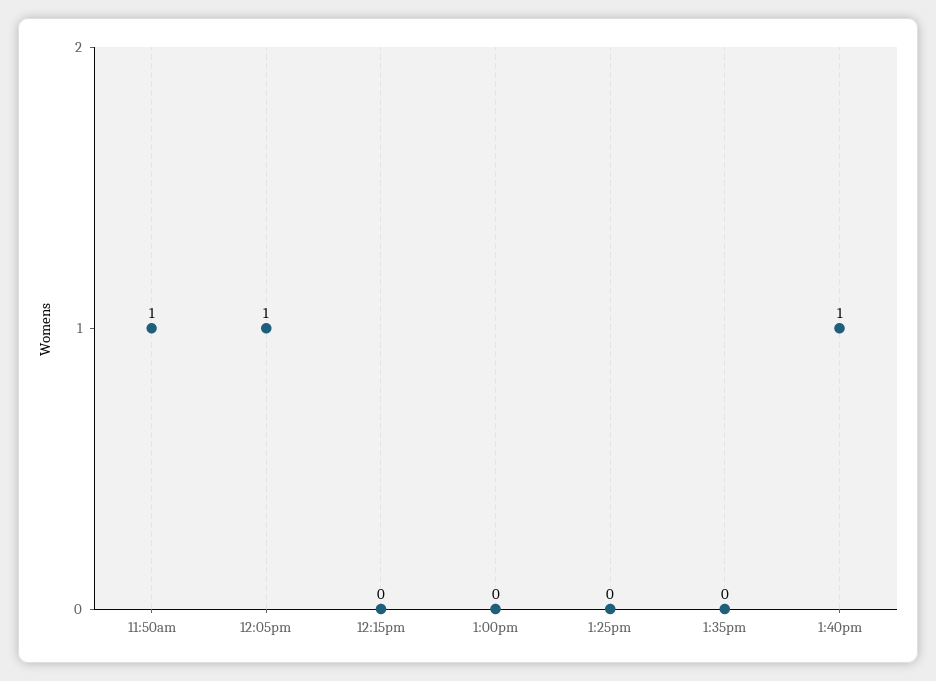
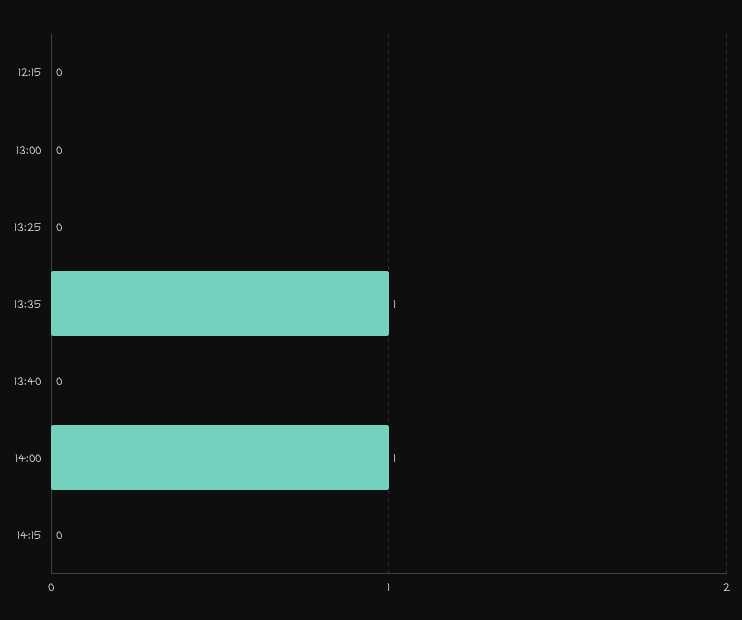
11:50am: 1 -> none
12:05pm: 1 -> none
1:35pm: 0 -> 1
1:40pm: 1 -> 0
14:00: none -> 1
14:15: none -> 0

